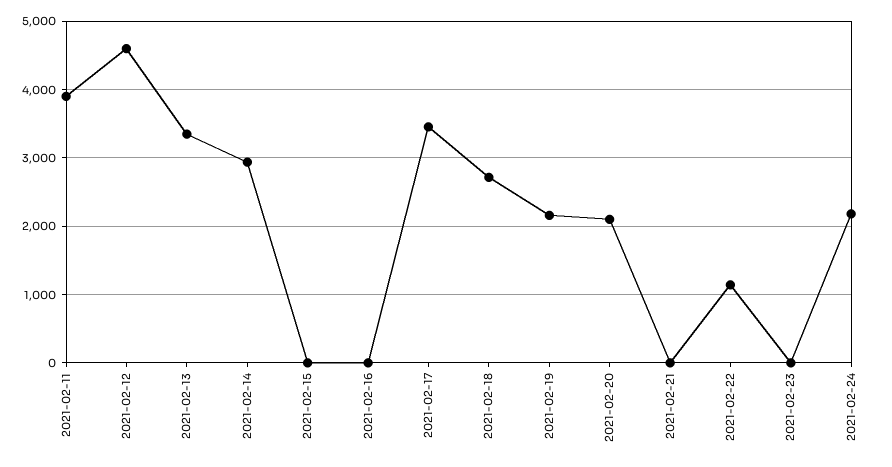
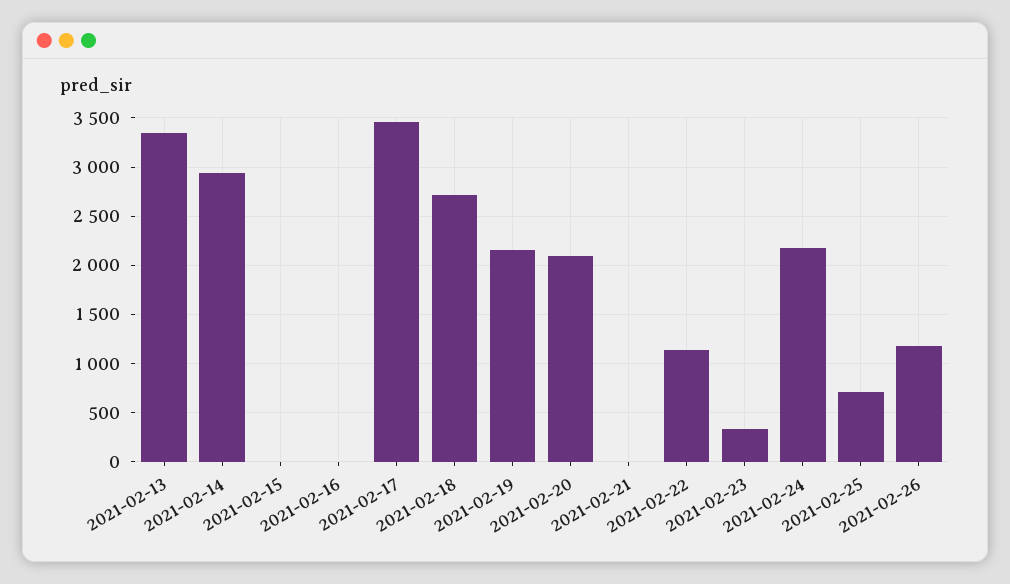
2021-02-11: 3900 -> none
2021-02-12: 4600 -> none
2021-02-23: 0 -> 300
2021-02-25: none -> 700
2021-02-26: none -> 1200

